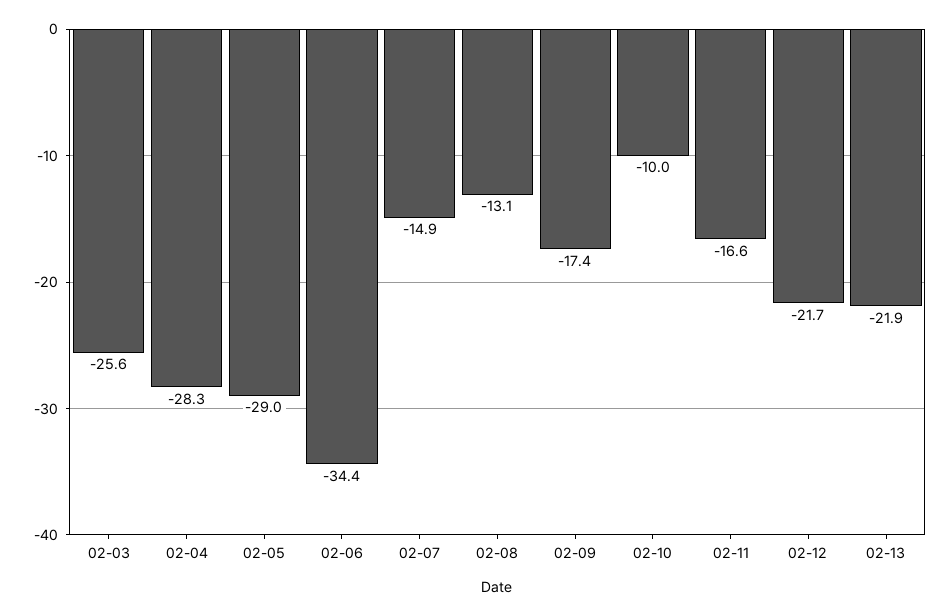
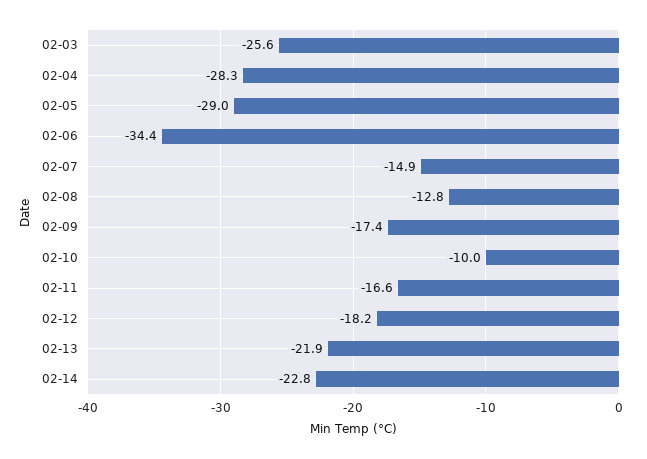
02-08: -13.1 -> -12.8
02-12: -21.7 -> -18.2
02-14: none -> -22.8

